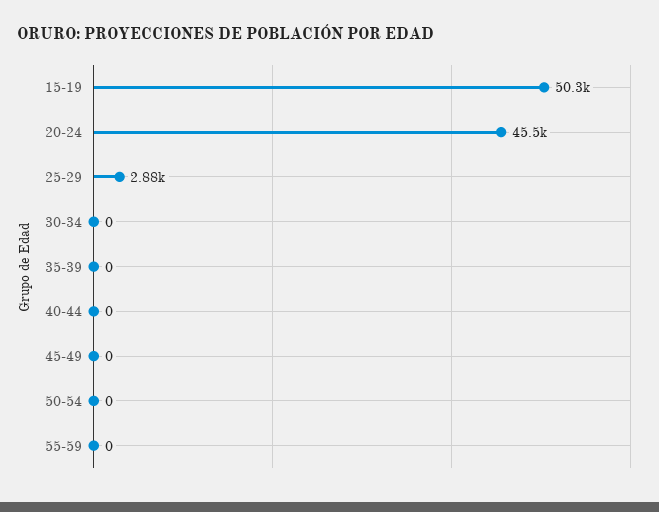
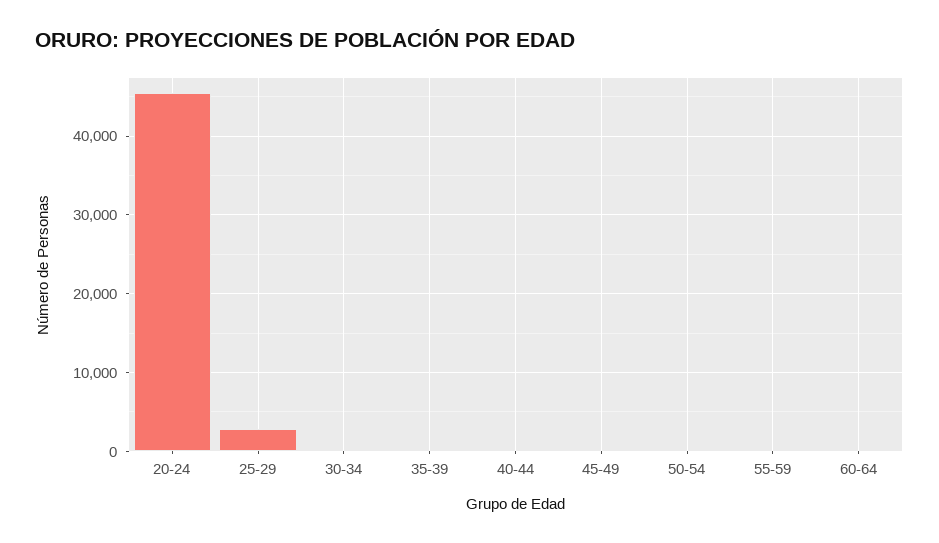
15-19: 50300 -> none
60-64: none -> 0

